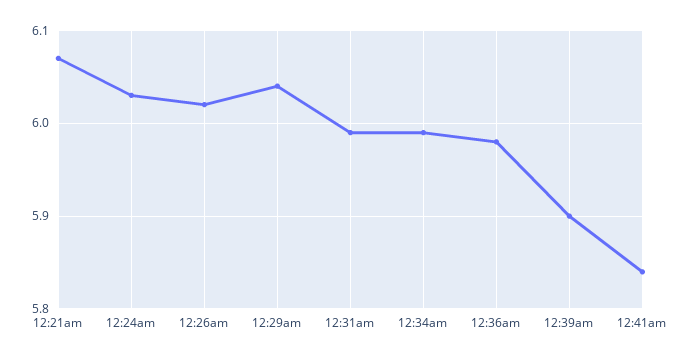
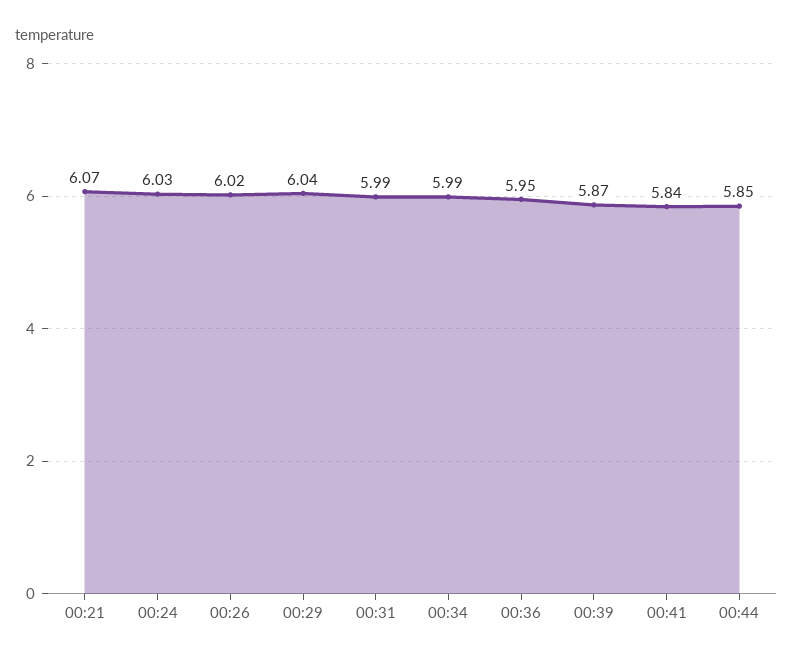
12:36am: 5.98 -> 5.95
12:39am: 5.9 -> 5.87
00:44: none -> 5.85

